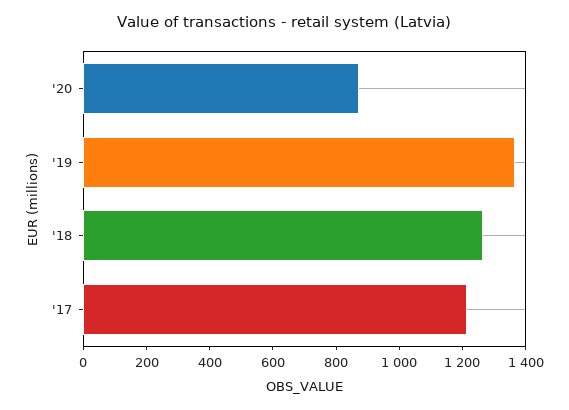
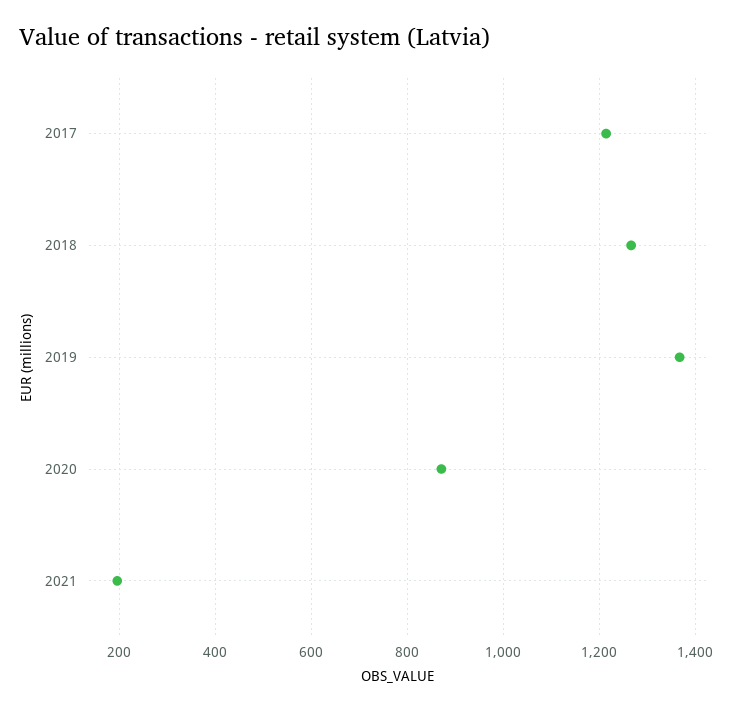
2021: none -> 200

